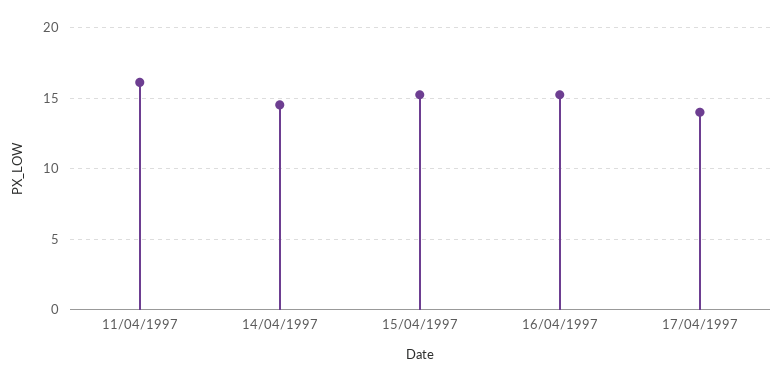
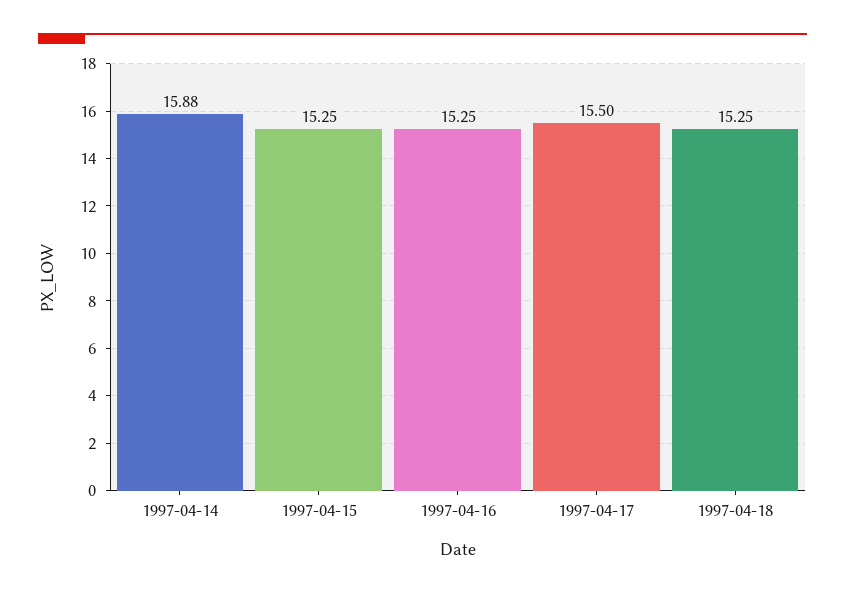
11/04/1997: 16 -> none
14/04/1997: 14.5 -> 15.88
17/04/1997: 14 -> 15.5
1997-04-18: none -> 15.25

